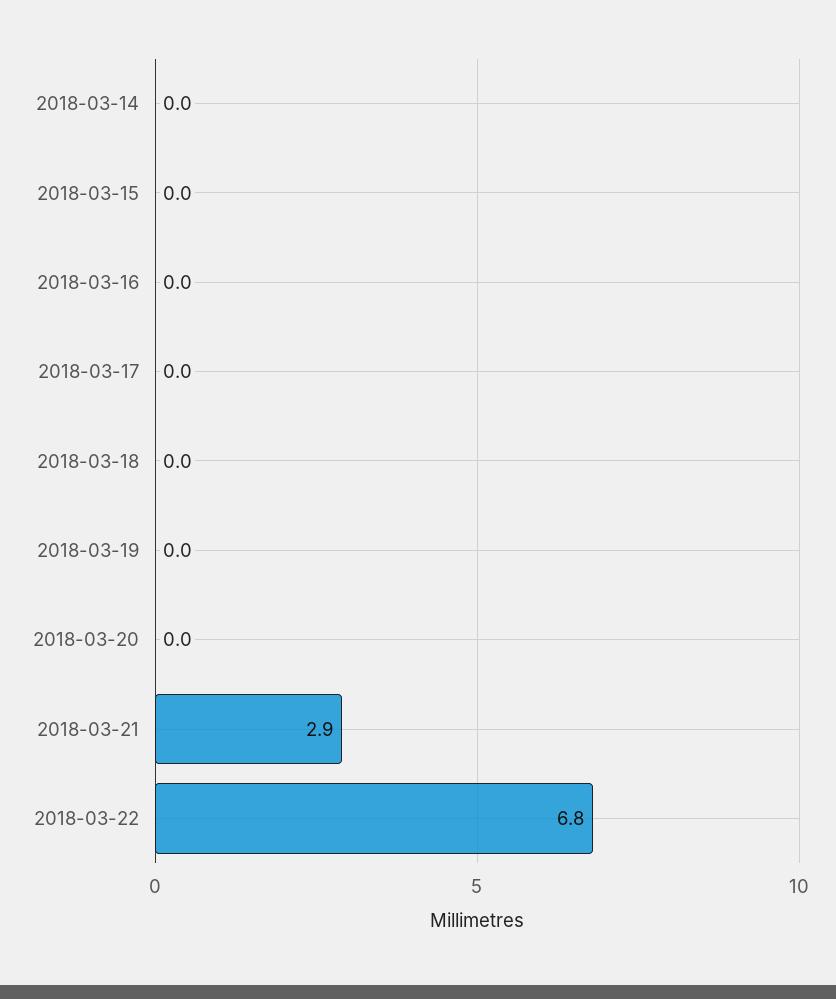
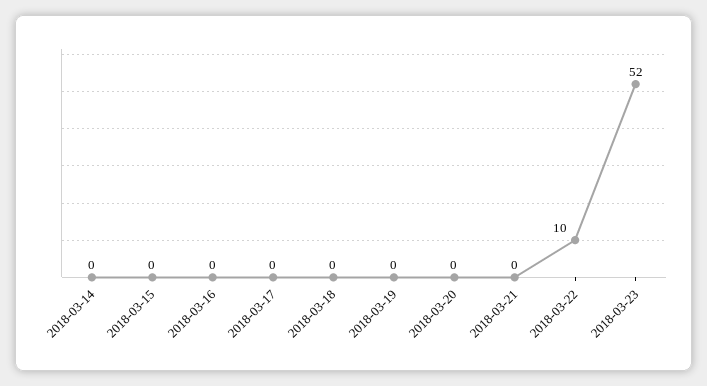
2018-03-21: 2.9 -> 0
2018-03-22: 6.8 -> 10
2018-03-23: none -> 52

